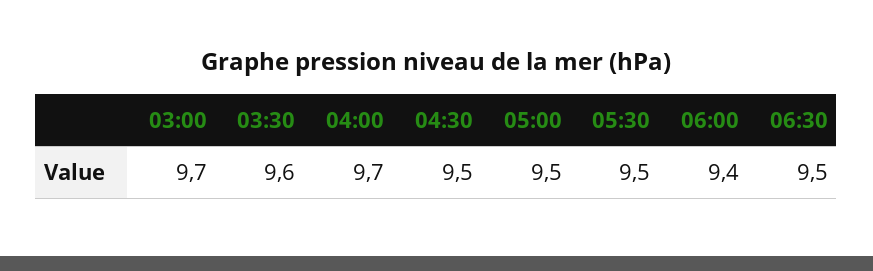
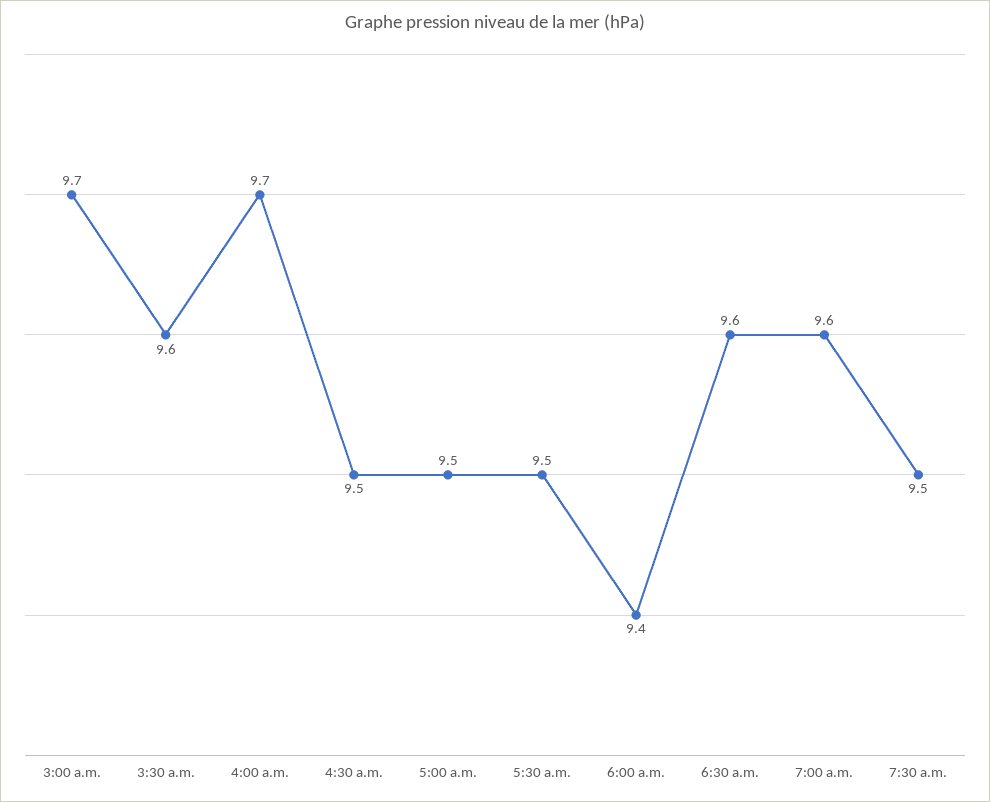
06:30: 9.5 -> 9.6
7:00 a.m.: none -> 9.6
7:30 a.m.: none -> 9.5

